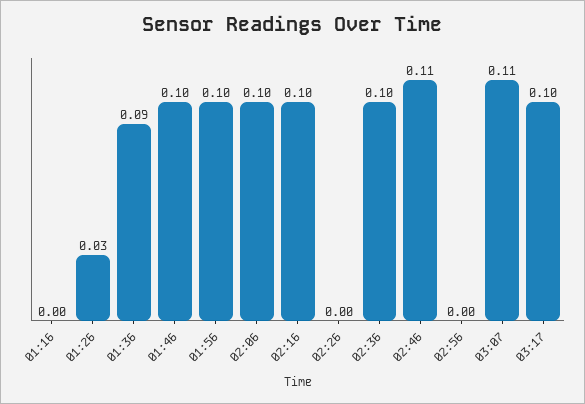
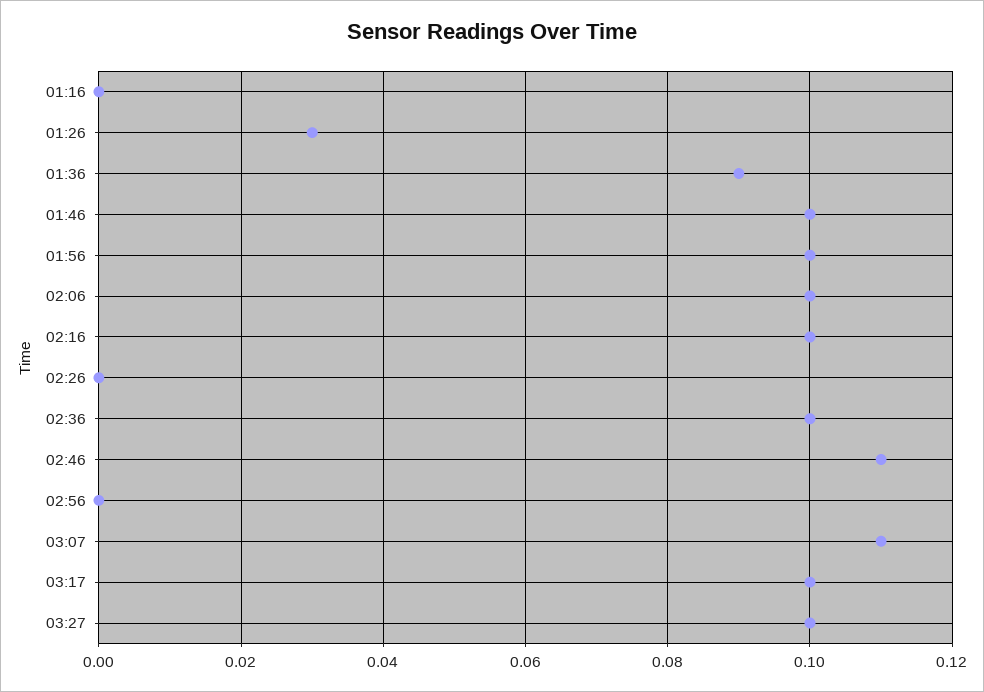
03:27: none -> 0.1

